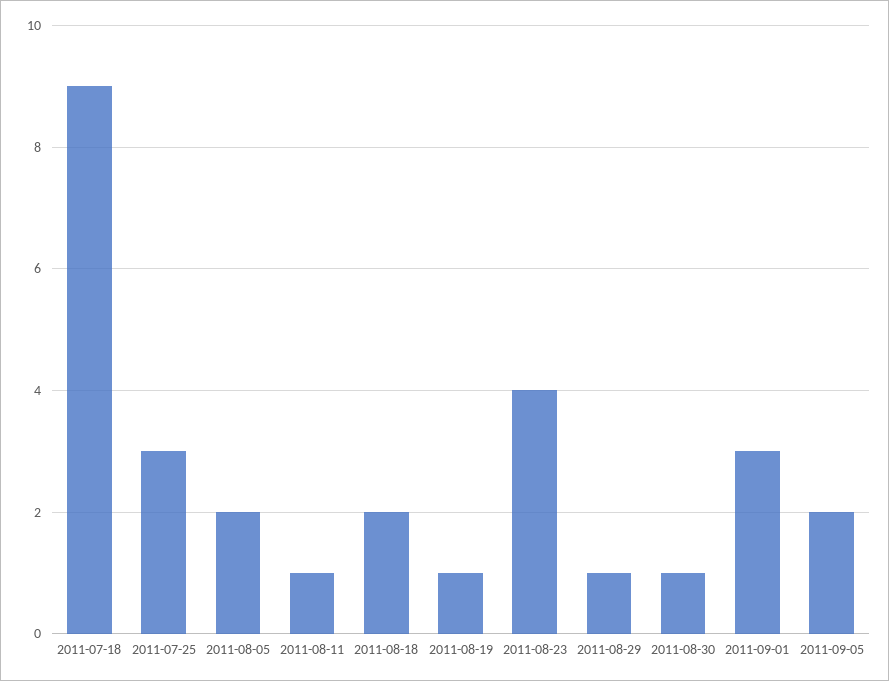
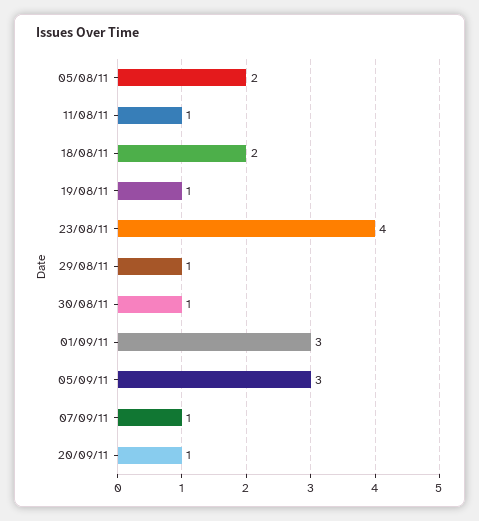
2011-07-18: 9 -> none
2011-07-25: 3 -> none
2011-09-05: 2 -> 3
07/09/11: none -> 1
20/09/11: none -> 1

